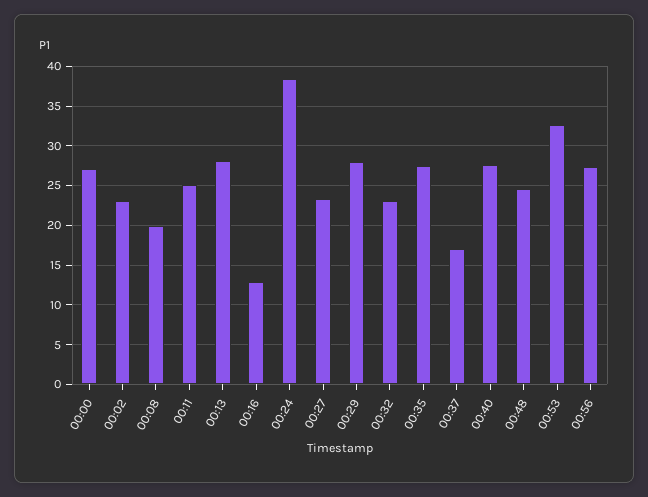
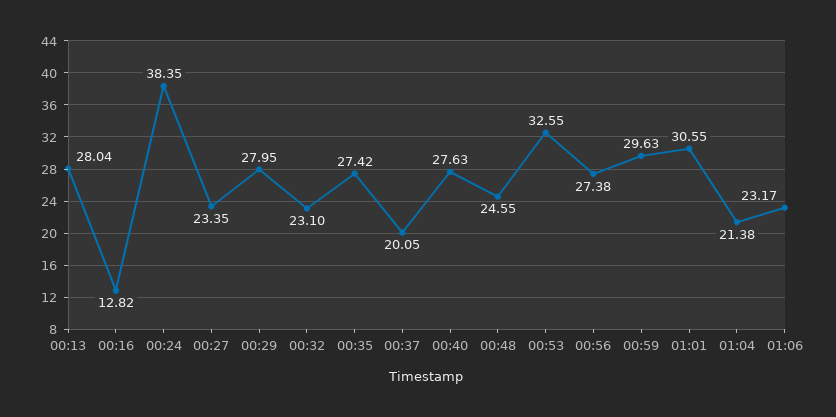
00:00: 27 -> none
00:02: 23 -> none
00:08: 20 -> none
00:11: 25 -> none
00:37: 17 -> 20.05
00:59: none -> 29.63
01:01: none -> 30.55
01:04: none -> 21.38
01:06: none -> 23.17

